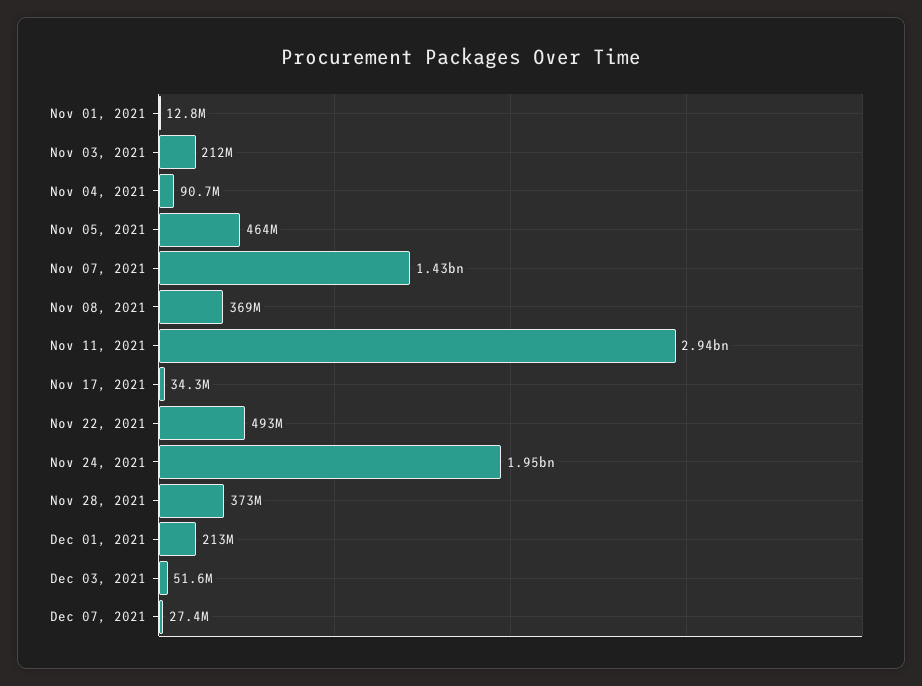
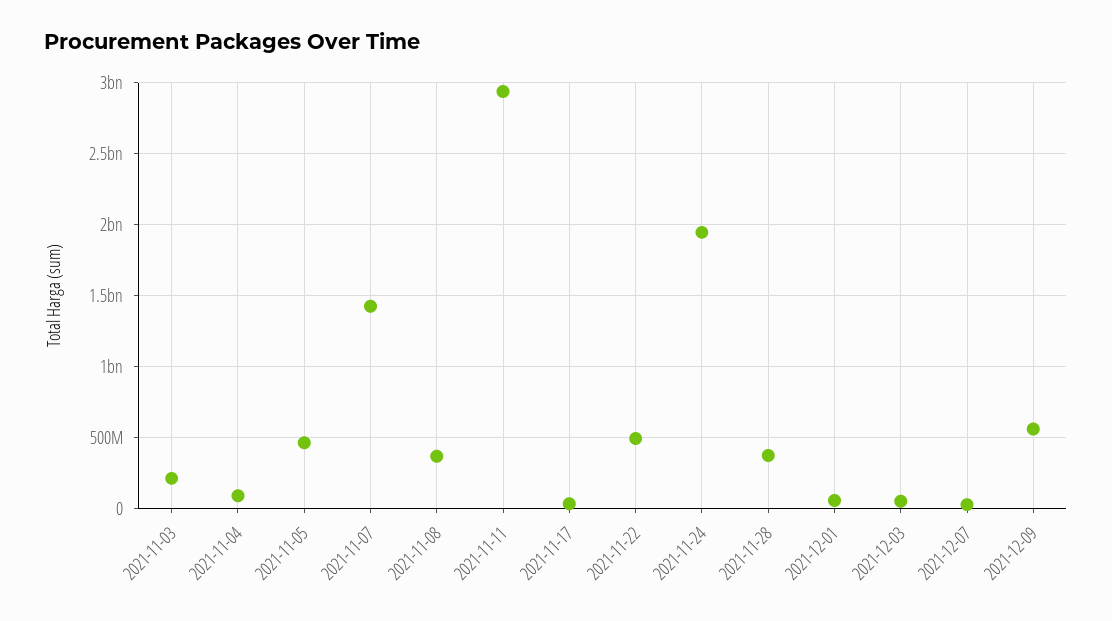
Nov 01, 2021: 12800000 -> none
Dec 01, 2021: 213000000 -> 50000000
2021-12-09: none -> 550000000

